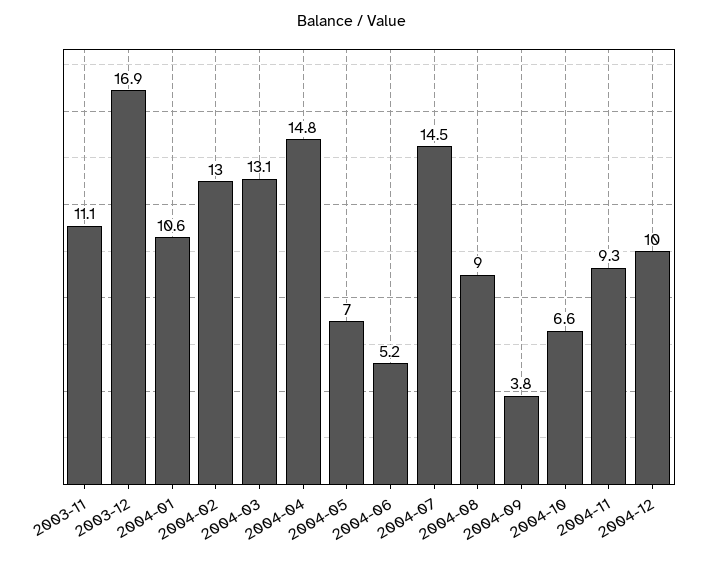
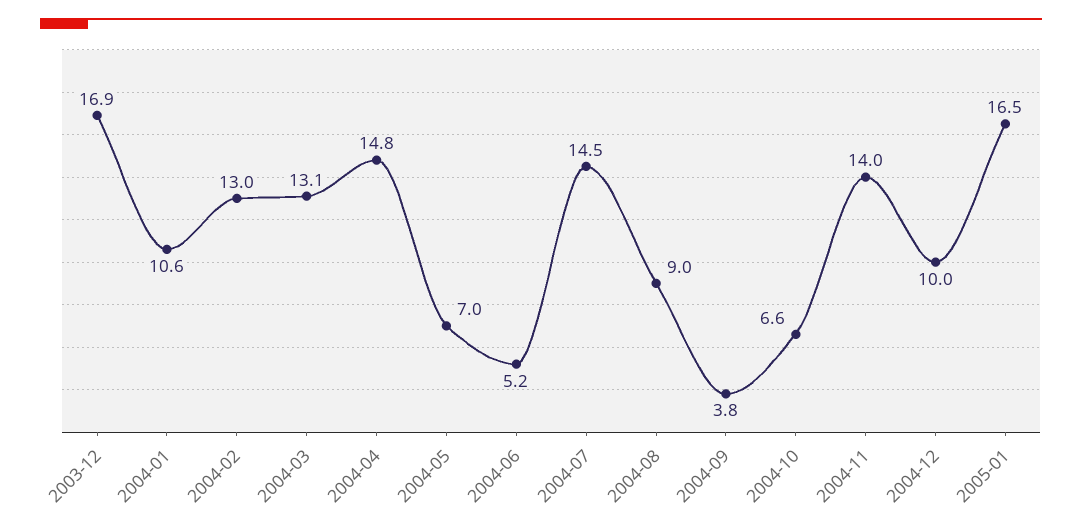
2003-11: 11.1 -> none
2004-11: 9.3 -> 14
2005-01: none -> 16.5

